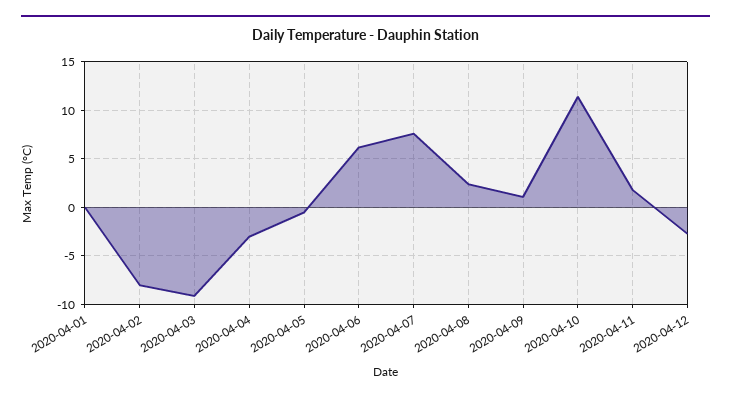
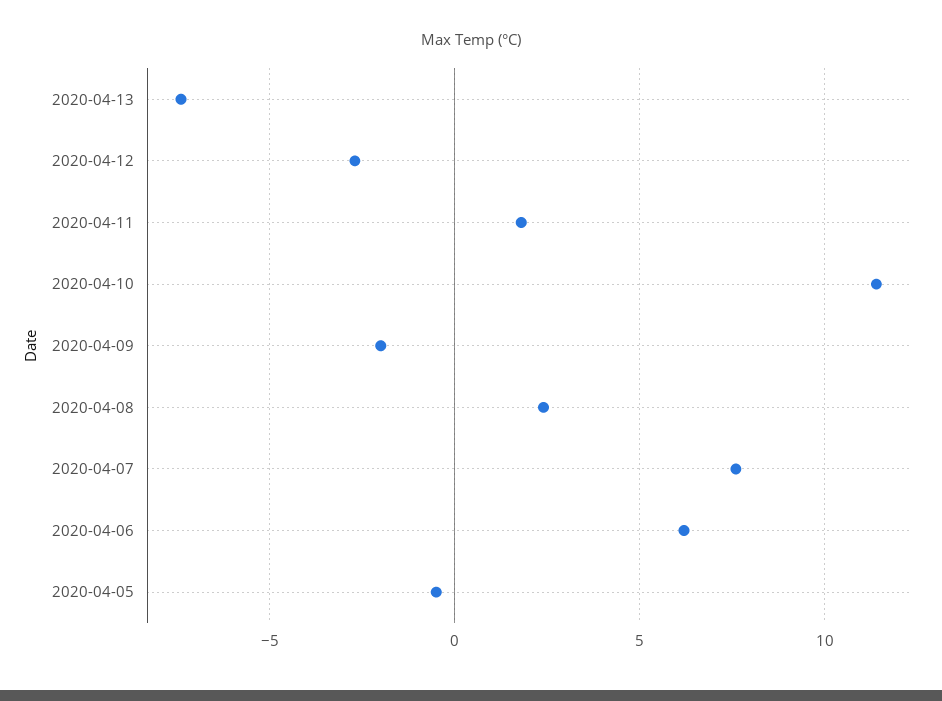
2020-04-01: 0 -> none
2020-04-02: -8 -> none
2020-04-03: -9 -> none
2020-04-04: -3 -> none
2020-04-09: 1 -> -2
2020-04-13: none -> -7.5

